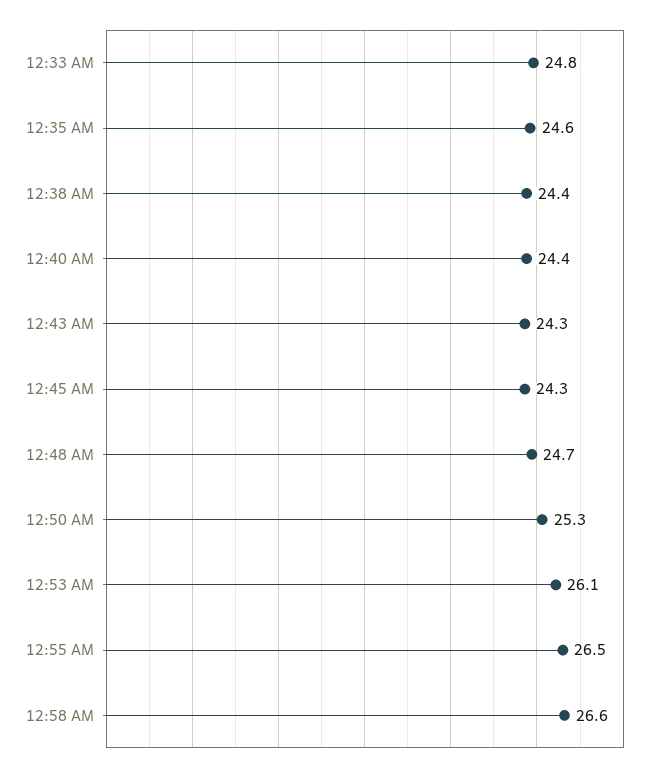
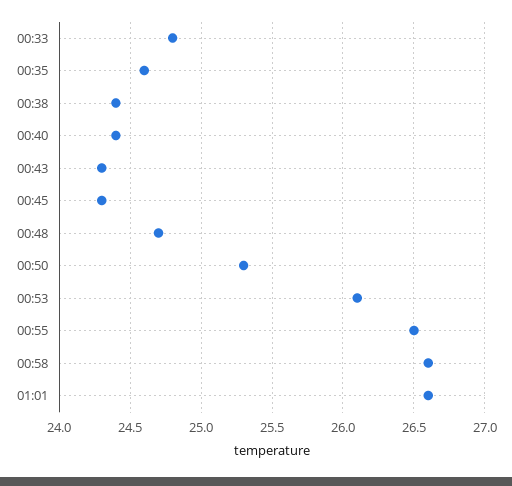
01:01: none -> 26.6

